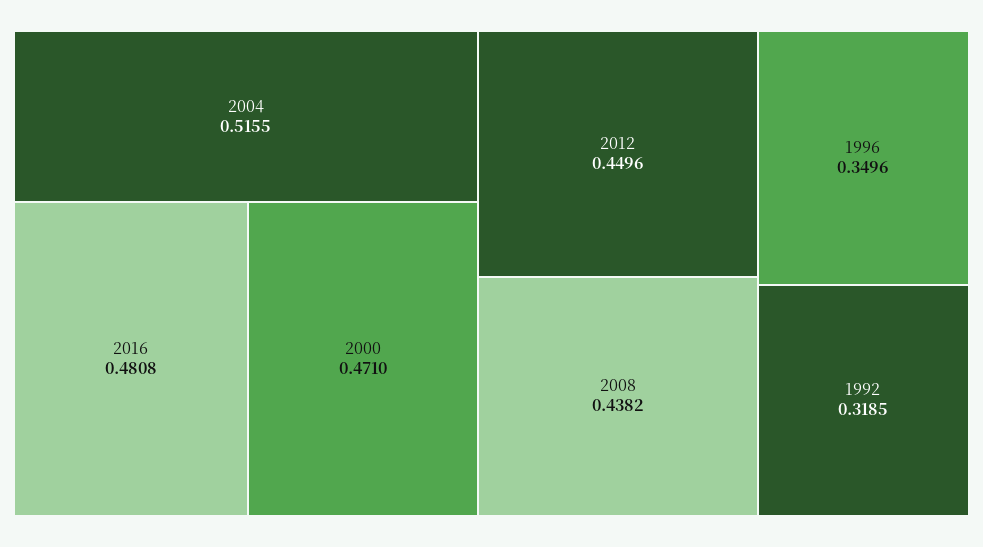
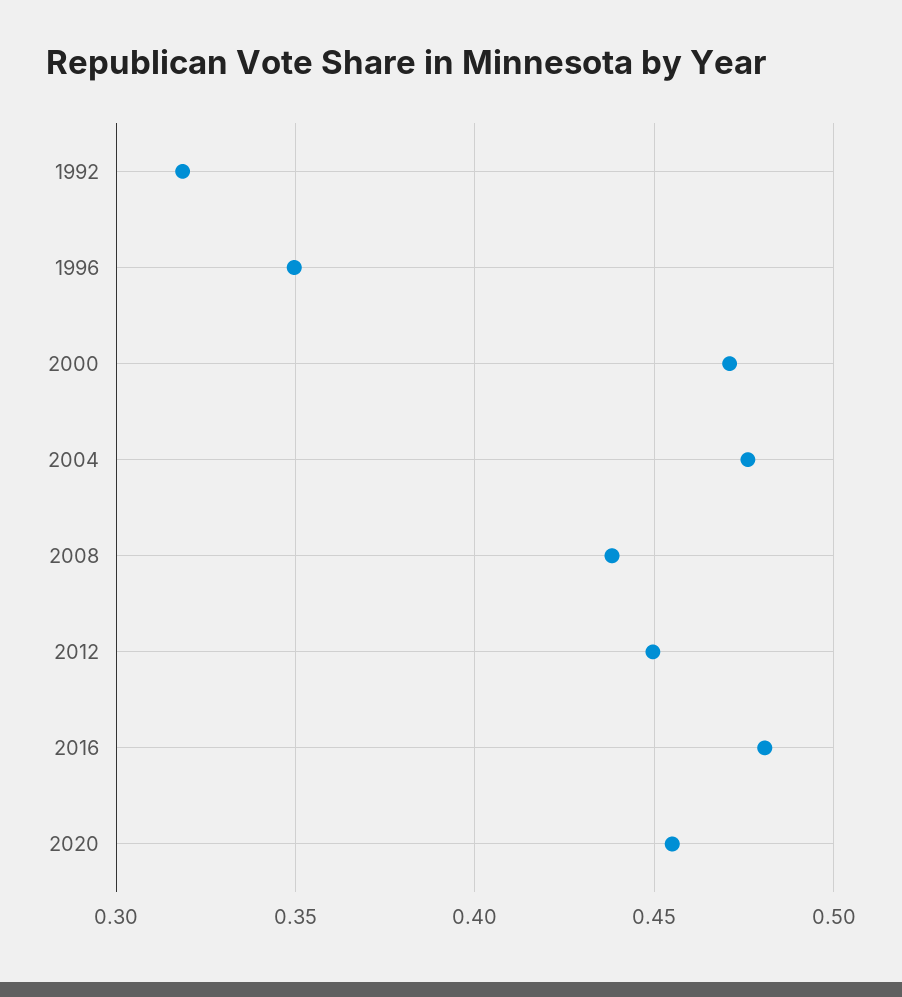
2004: 0.5155 -> 0.475
2020: none -> 0.455

